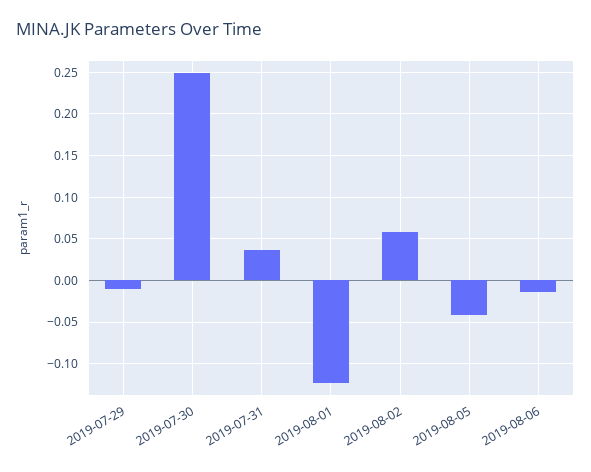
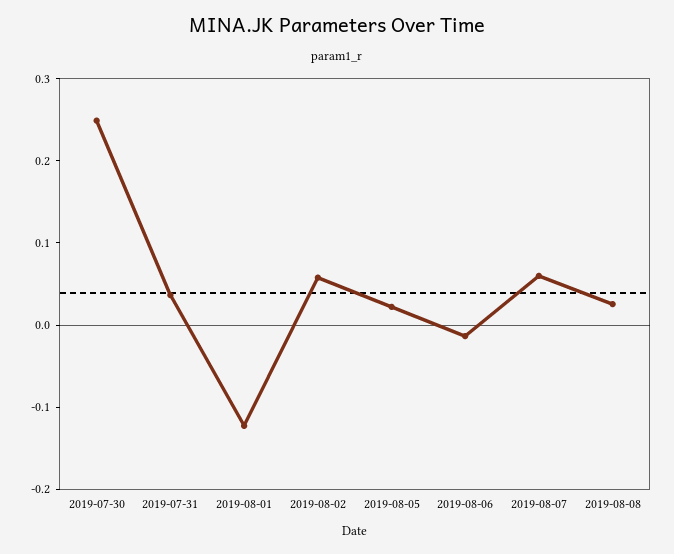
2019-07-29: -0.01 -> none
2019-08-05: -0.04 -> 0.02
2019-08-07: none -> 0.06
2019-08-08: none -> 0.02

